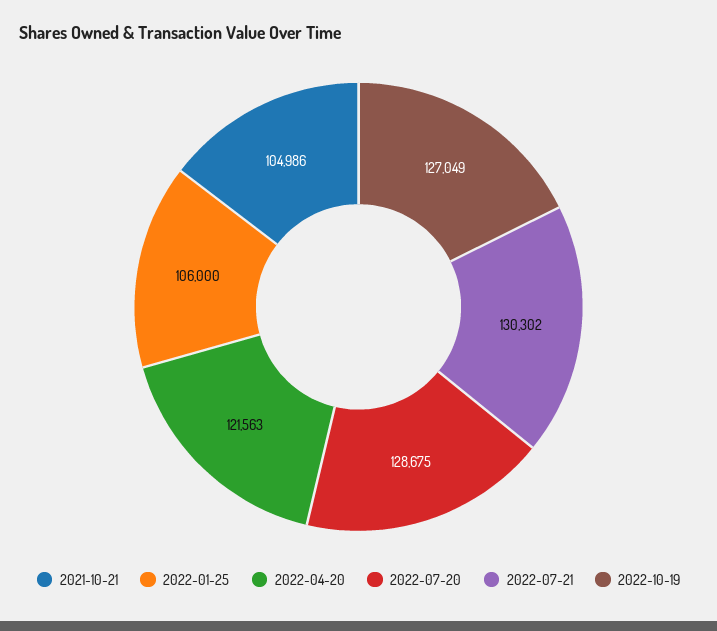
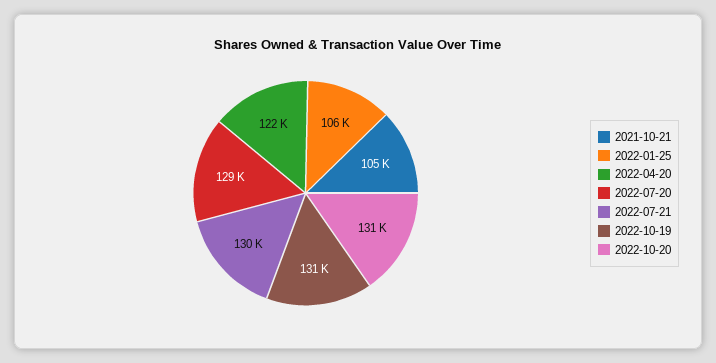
2022-10-19: 127049 -> 131000
2022-10-20: none -> 131000

